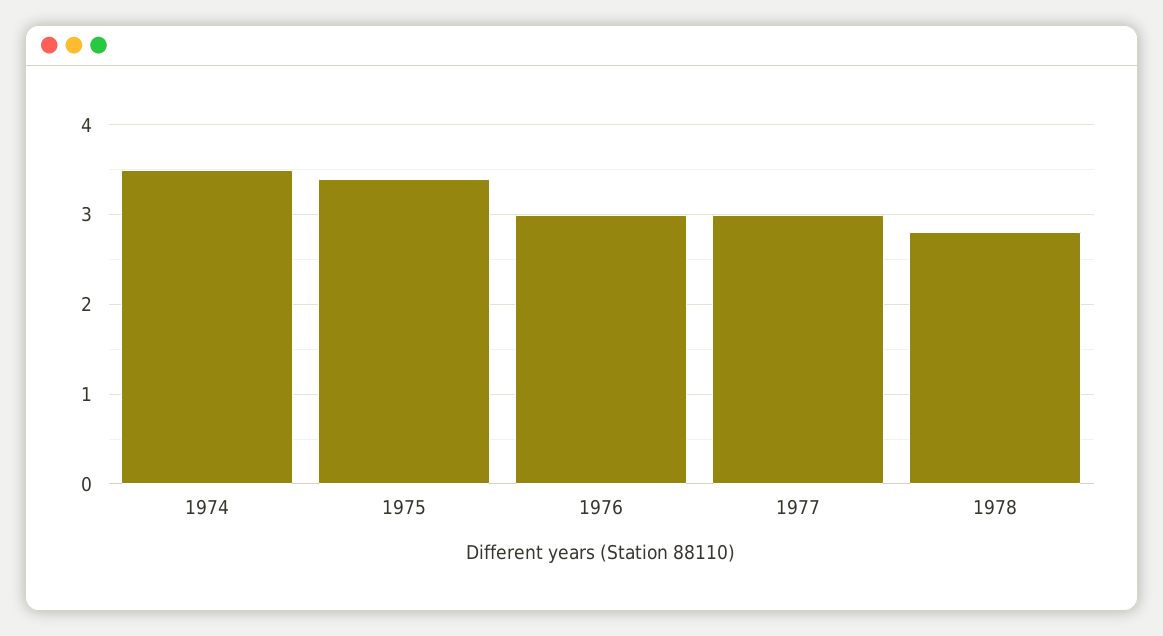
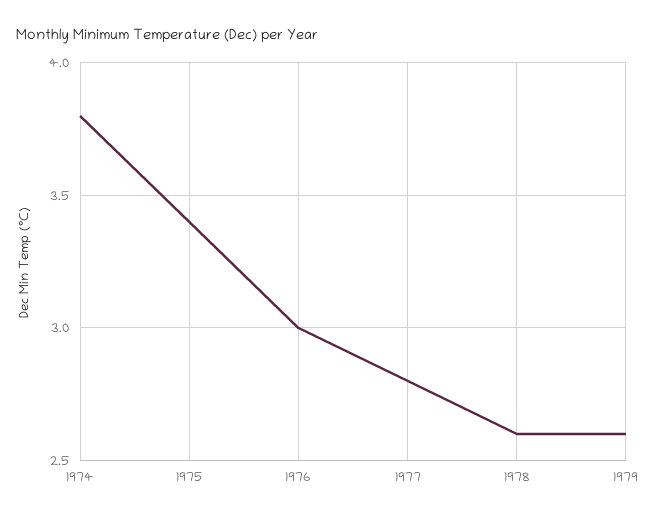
1974: 3.5 -> 3.8
1977: 3 -> 2.8
1978: 2.8 -> 2.6
1979: none -> 2.6

